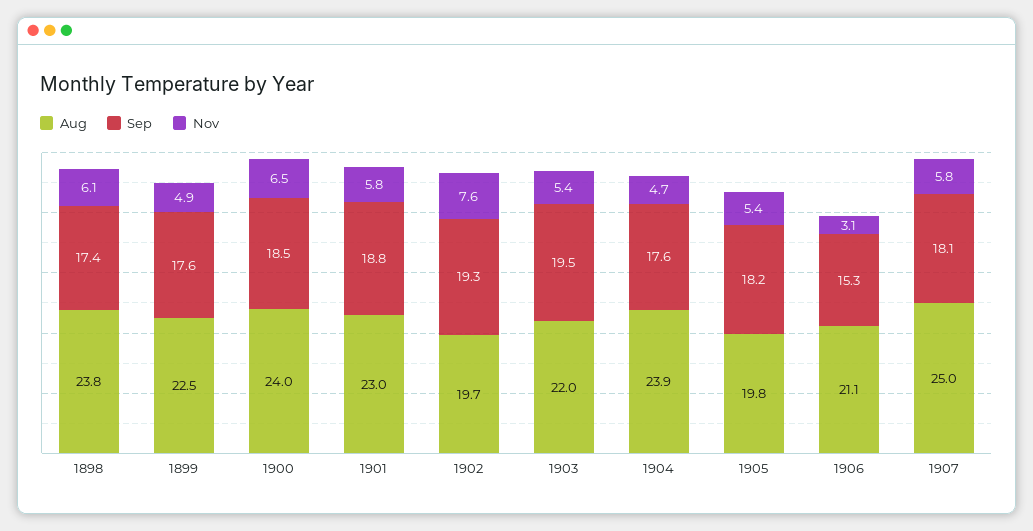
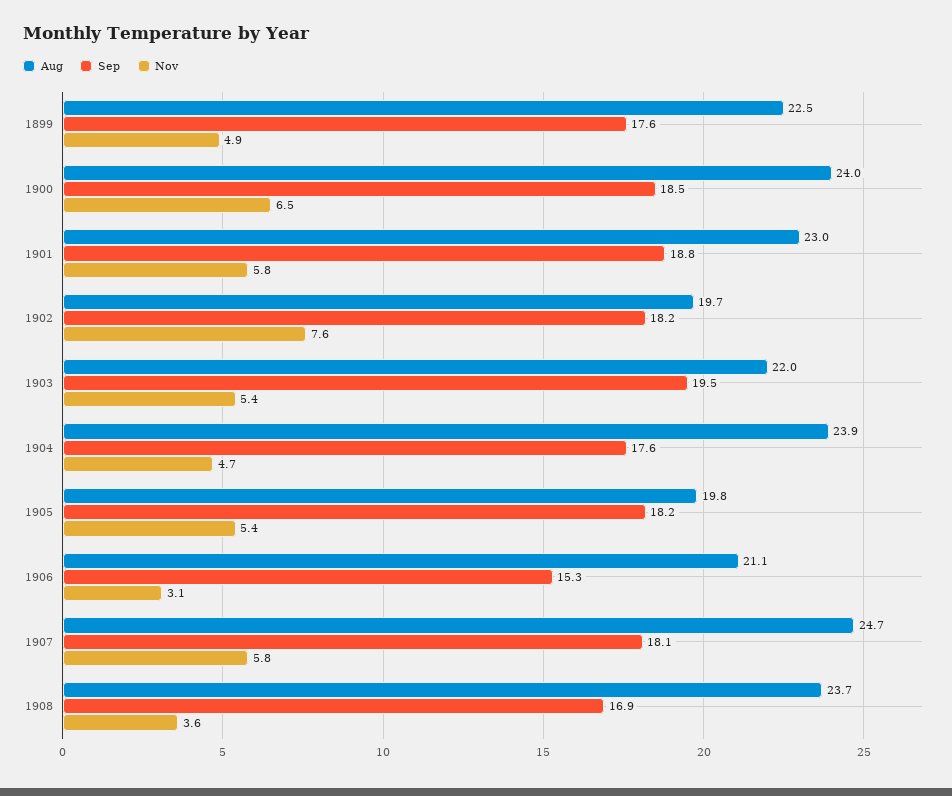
Aug, 1898: 23.8 -> none
Sep, 1898: 17.4 -> none
Nov, 1898: 6.1 -> none
Sep, 1902: 19.3 -> 18.2
Aug, 1907: 25 -> 24.7
Aug, 1908: none -> 23.7
Sep, 1908: none -> 16.9
Nov, 1908: none -> 3.6

